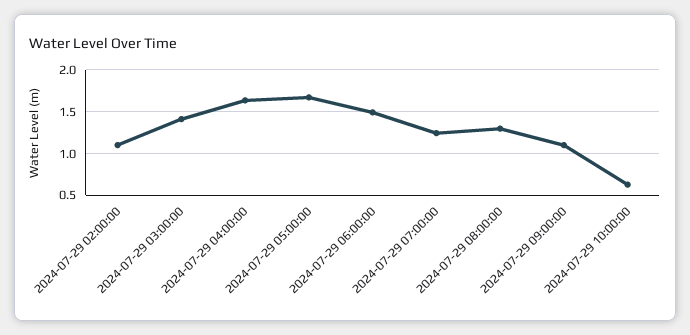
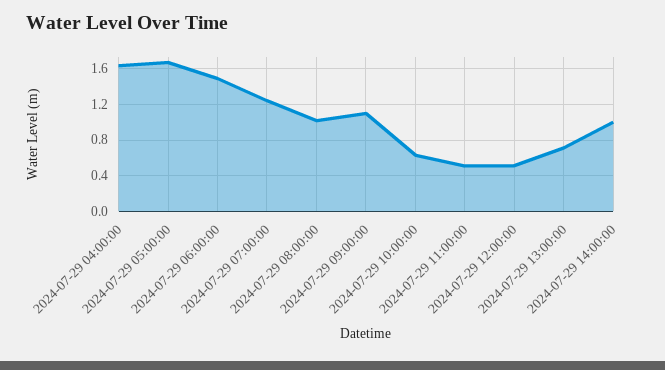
2024-07-29 02:00:00: 1.1 -> none
2024-07-29 03:00:00: 1.4 -> none
2024-07-29 08:00:00: 1.3 -> 1
2024-07-29 11:00:00: none -> 0.5
2024-07-29 12:00:00: none -> 0.5
2024-07-29 13:00:00: none -> 0.7
2024-07-29 14:00:00: none -> 1

